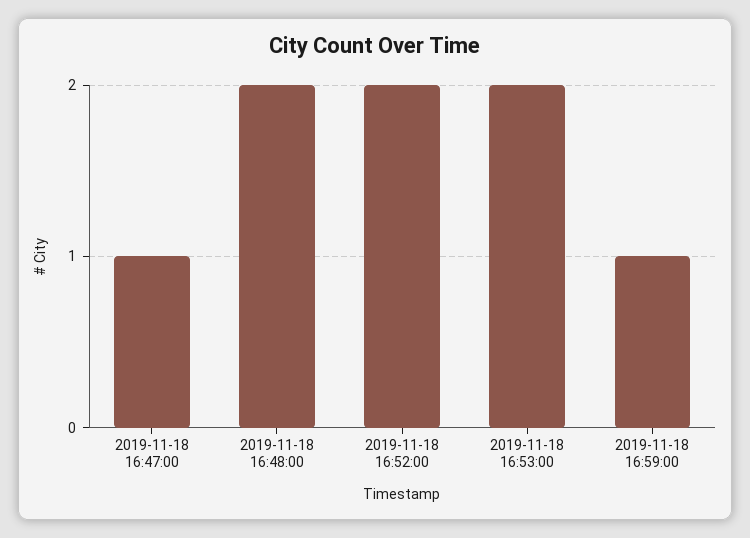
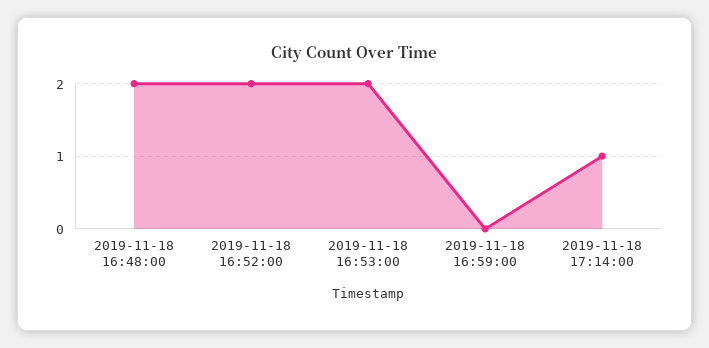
2019-11-18 16:47:00: 1 -> none
2019-11-18 16:59:00: 1 -> 0
2019-11-18 17:14:00: none -> 1

